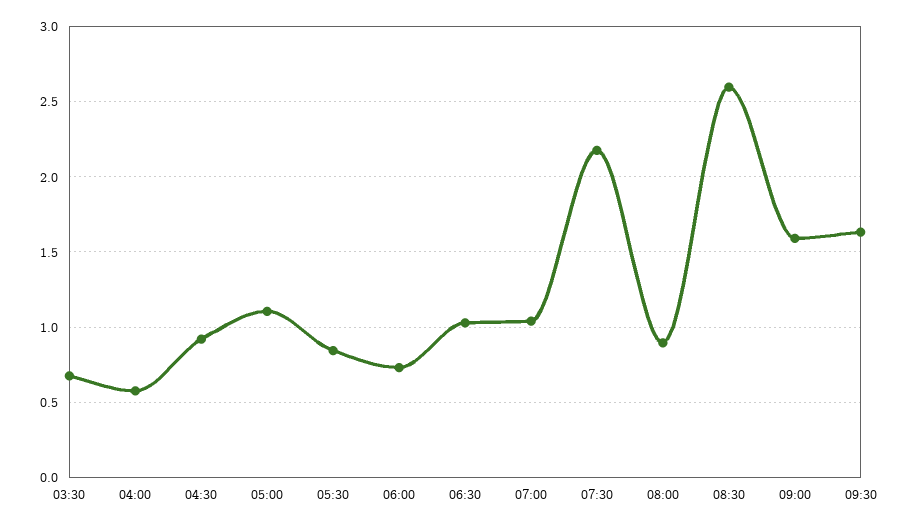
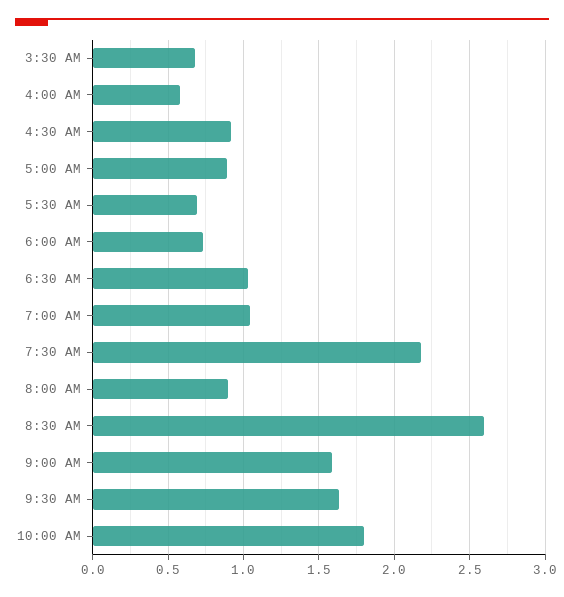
05:00: 1.1 -> 0.9
05:30: 0.85 -> 0.7
10:00 AM: none -> 1.8

